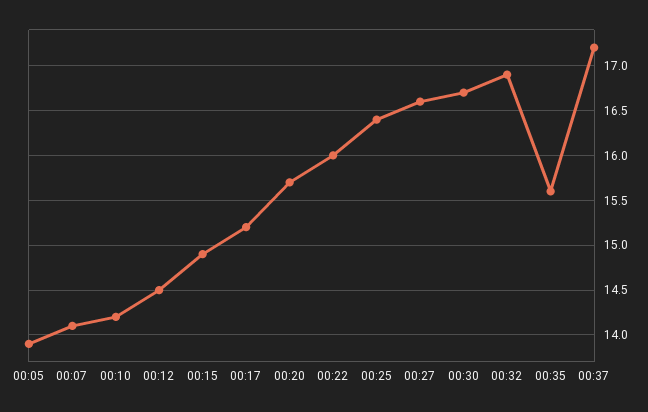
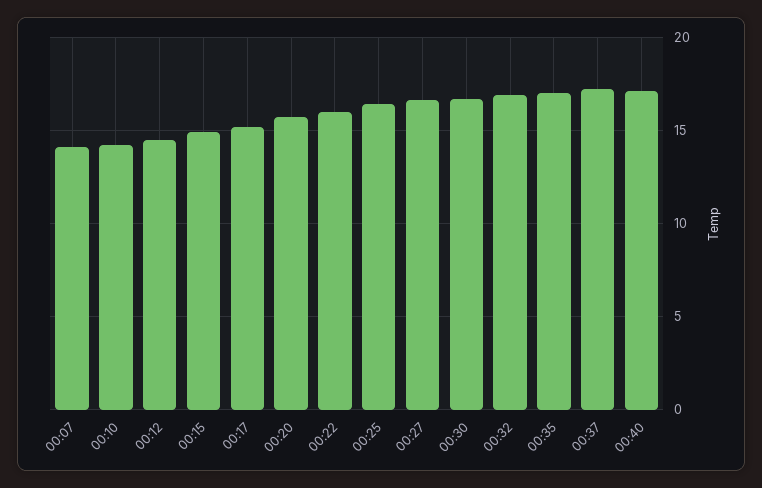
00:05: 13.9 -> none
00:35: 15.6 -> 17
00:40: none -> 17

